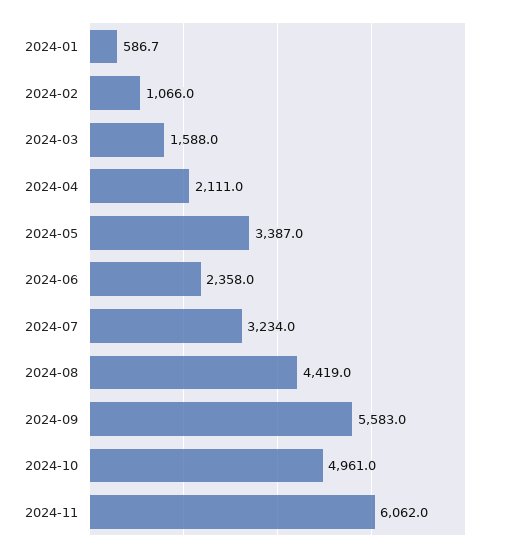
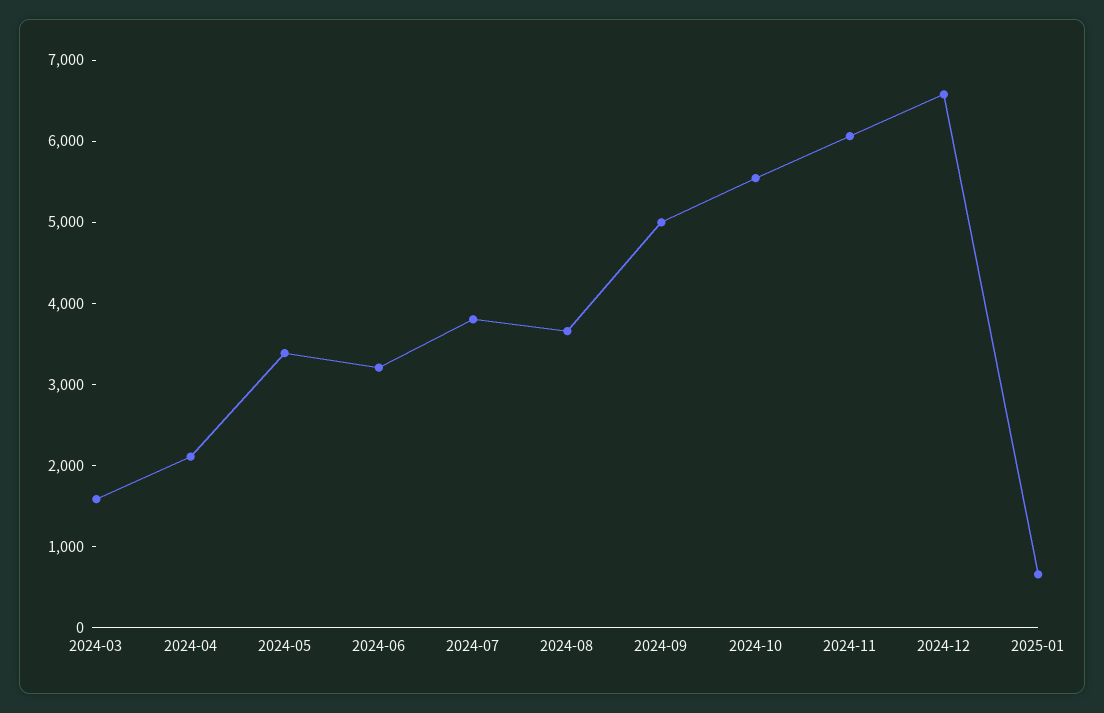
2024-01: 586.7 -> none
2024-02: 1066 -> none
2024-06: 2358 -> 3200
2024-07: 3234 -> 3800
2024-08: 4419 -> 3600
2024-09: 5583 -> 5000
2024-10: 4961 -> 5600
2024-12: none -> 6600
2025-01: none -> 600

